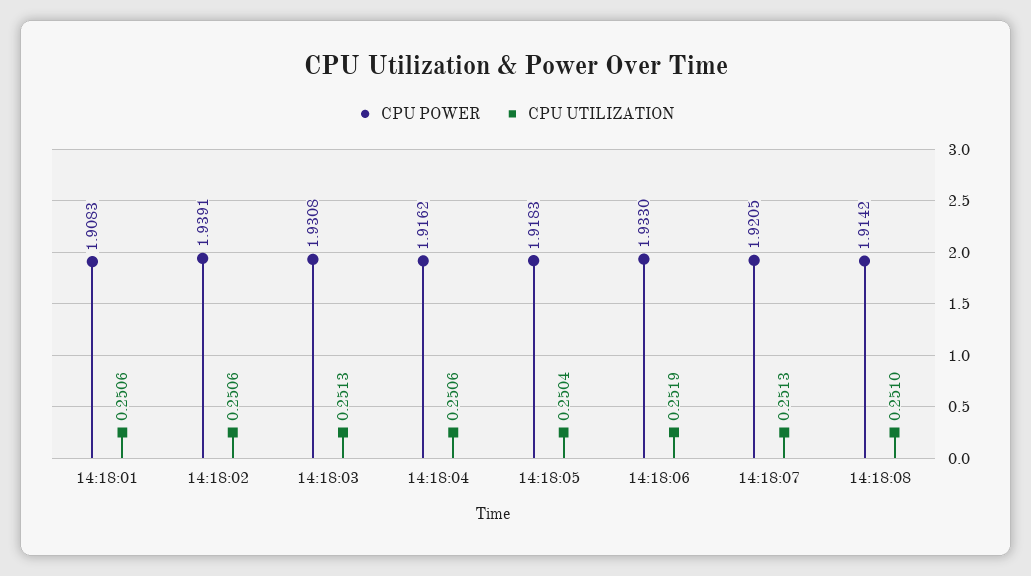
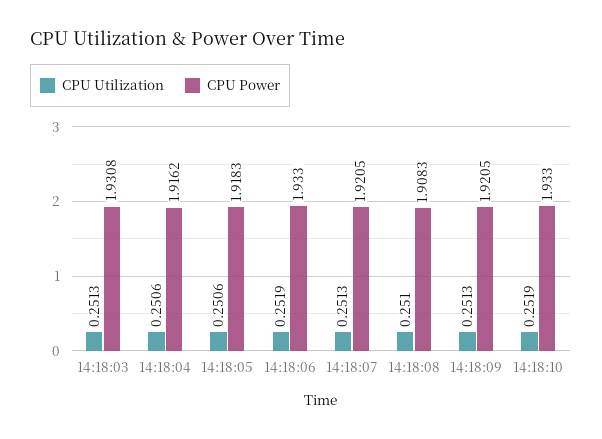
CPU POWER, 14:18:01: 1.9083 -> none
CPU UTILIZATION, 14:18:01: 0.2506 -> none
CPU POWER, 14:18:02: 1.9391 -> none
CPU UTILIZATION, 14:18:02: 0.2506 -> none
CPU UTILIZATION, 14:18:05: 0.2504 -> 0.2506
CPU POWER, 14:18:08: 1.9142 -> 1.9083
CPU UTILIZATION, 14:18:09: none -> 0.2513
CPU POWER, 14:18:09: none -> 1.9205
CPU UTILIZATION, 14:18:10: none -> 0.2519
CPU POWER, 14:18:10: none -> 1.933

